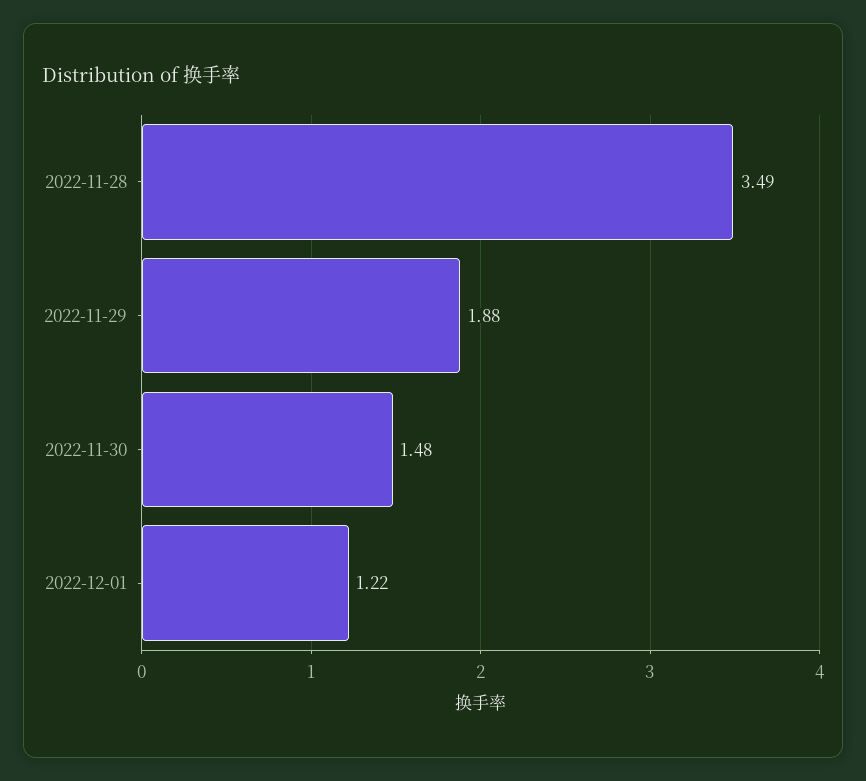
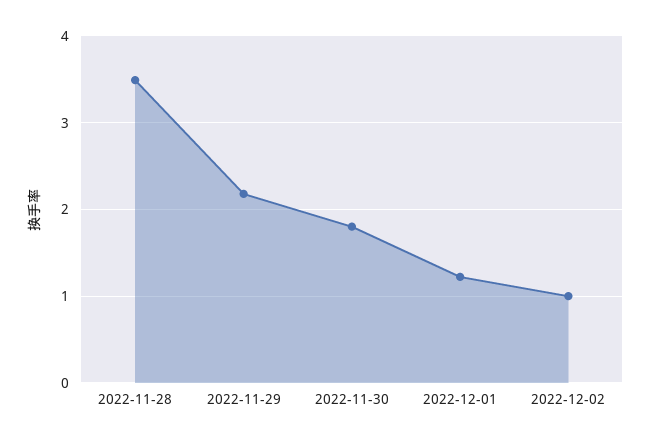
2022-11-29: 1.88 -> 2.2
2022-11-30: 1.48 -> 1.8
2022-12-02: none -> 1

